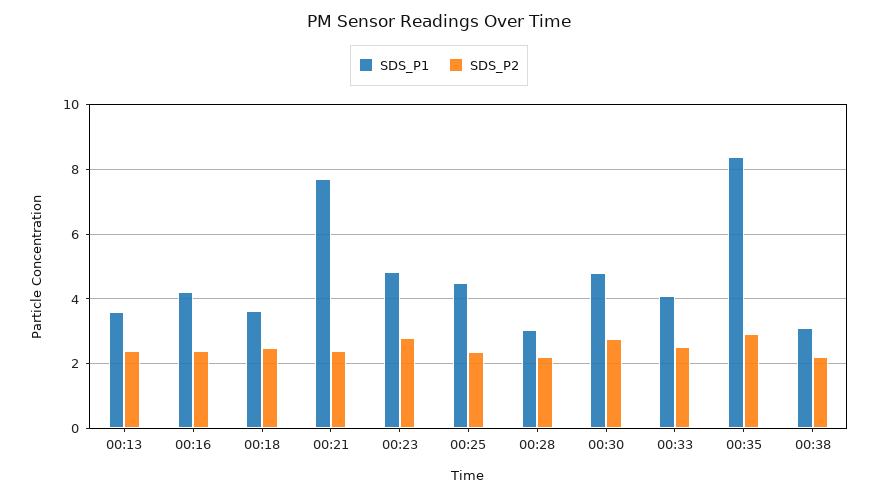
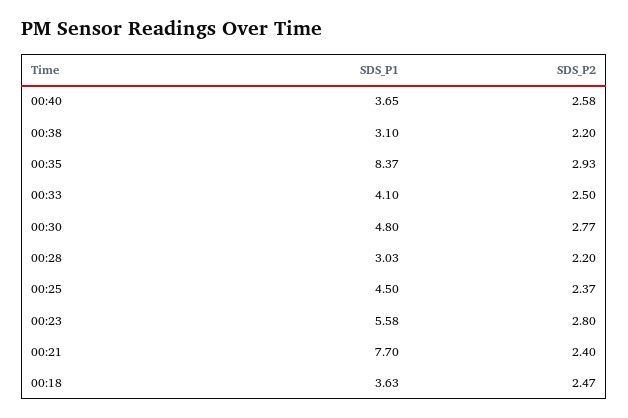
SDS_P1, 00:13: 3.6 -> none
SDS_P2, 00:13: 2.4 -> none
SDS_P1, 00:16: 4.2 -> none
SDS_P2, 00:16: 2.4 -> none
SDS_P1, 00:23: 4.8 -> 5.58
SDS_P1, 00:40: none -> 3.65
SDS_P2, 00:40: none -> 2.58

